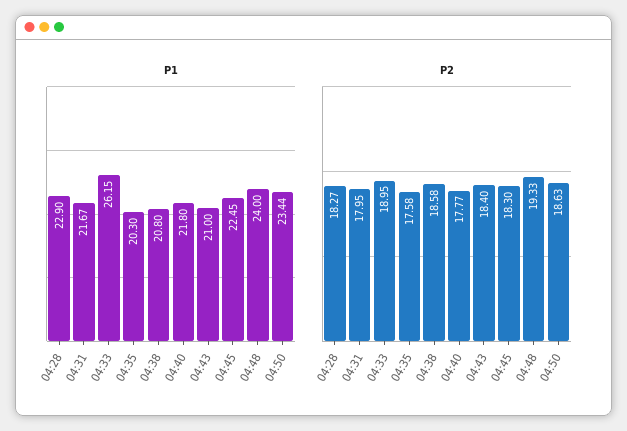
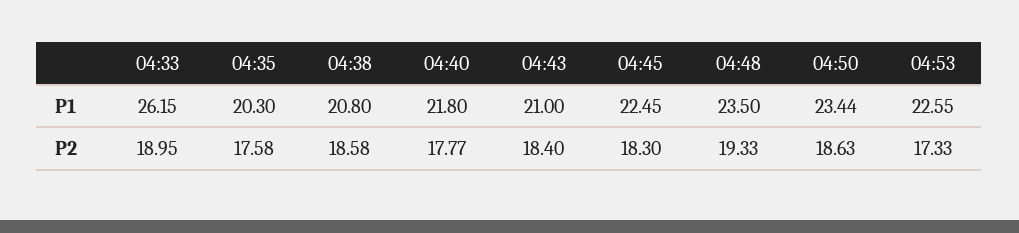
P1, 04:28: 22.9 -> none
P1, 04:31: 21.67 -> none
P1, 04:48: 24 -> 23.5
P2, 04:28: 18.27 -> none
P2, 04:31: 17.95 -> none
P1, 04:53: none -> 22.55
P2, 04:53: none -> 17.33

